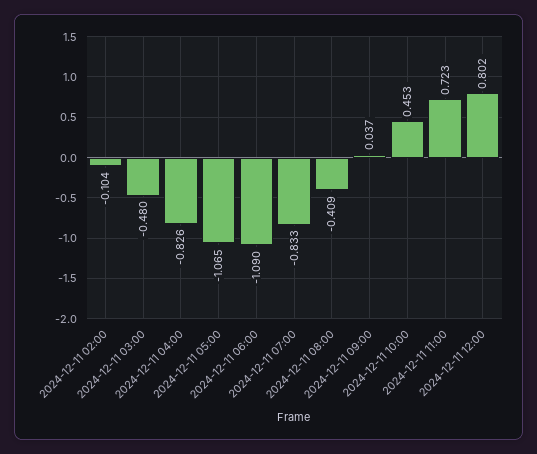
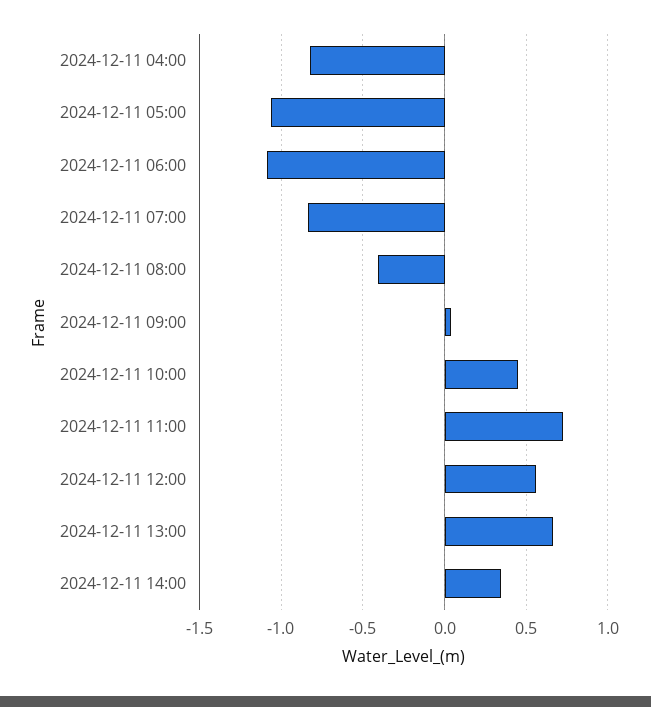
2024-12-11 02:00: -0.104 -> none
2024-12-11 03:00: -0.48 -> none
2024-12-11 12:00: 0.802 -> 0.55
2024-12-11 13:00: none -> 0.65
2024-12-11 14:00: none -> 0.35

